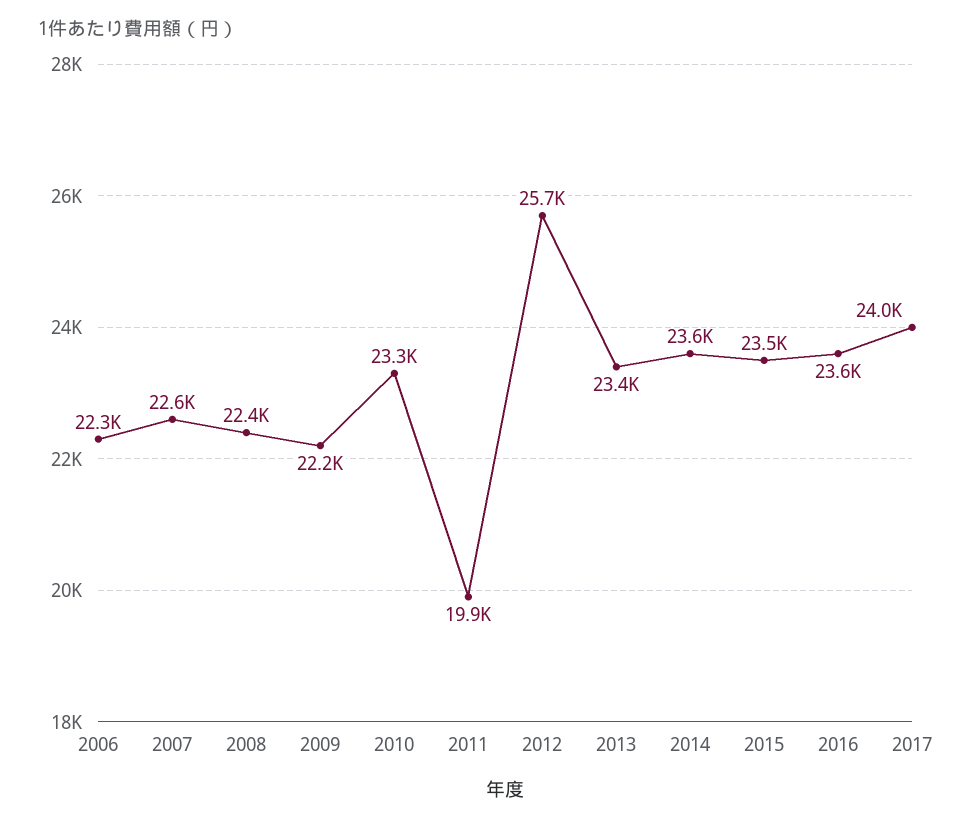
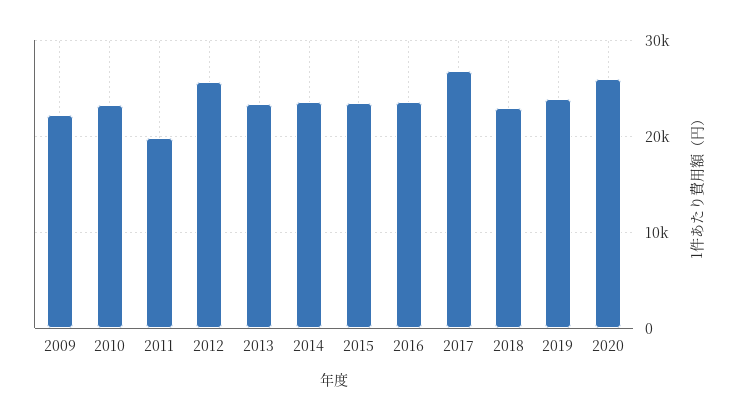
2006: 22300 -> none
2007: 22600 -> none
2008: 22400 -> none
2017: 24000 -> 27000
2018: none -> 23000
2019: none -> 24000
2020: none -> 26000

